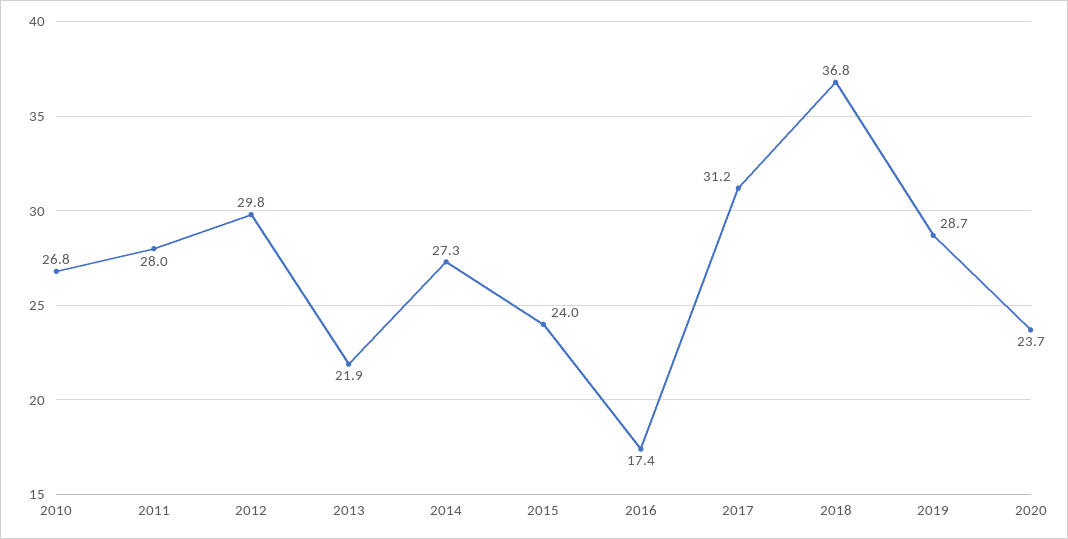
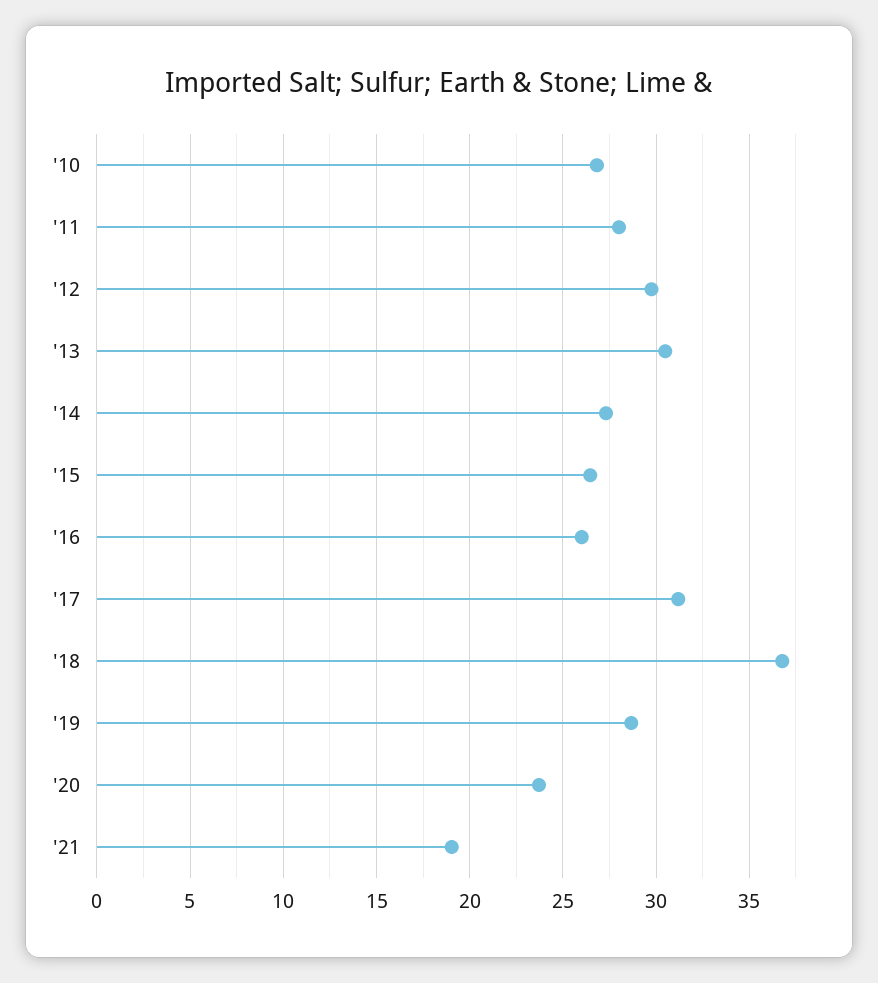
2013: 21.9 -> 30.5
2015: 24 -> 26.5
2016: 17.4 -> 26
'21: none -> 19

